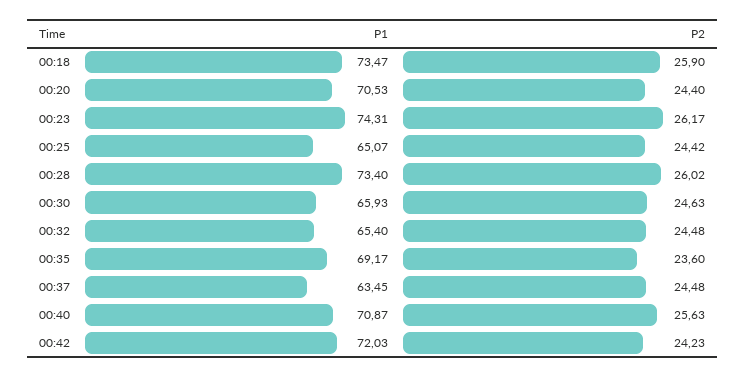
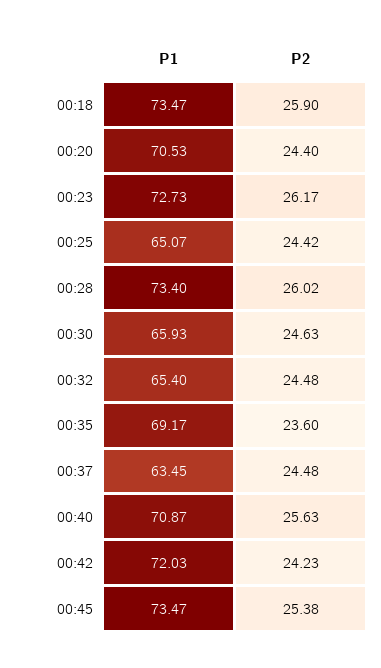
P1, 00:23: 74.31 -> 72.73
P1, 00:45: none -> 73.47
P2, 00:45: none -> 25.38

